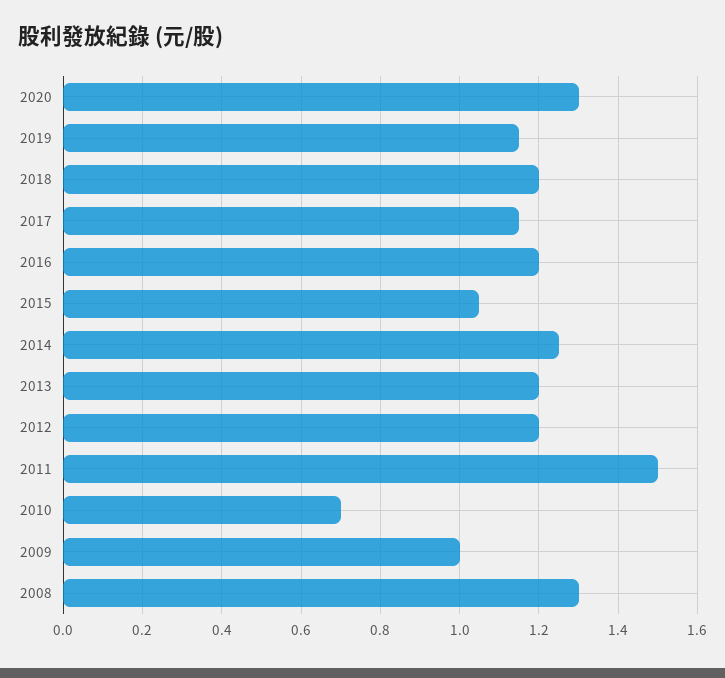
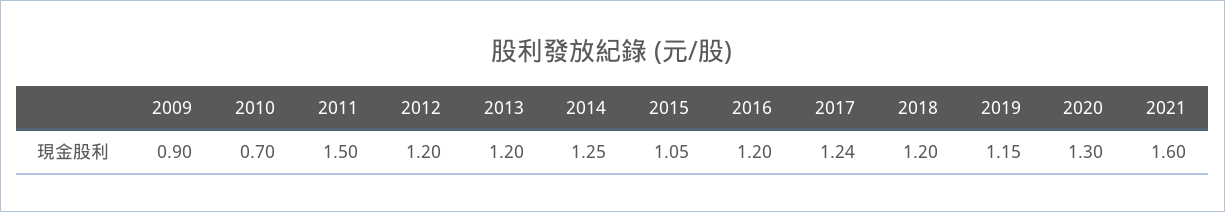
2017: 1.15 -> 1.24
2009: 1 -> 0.9
2008: 1.3 -> none
2021: none -> 1.6

